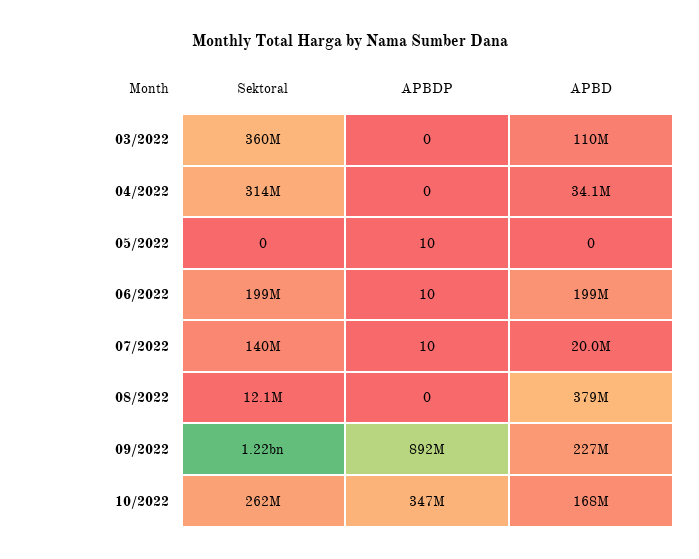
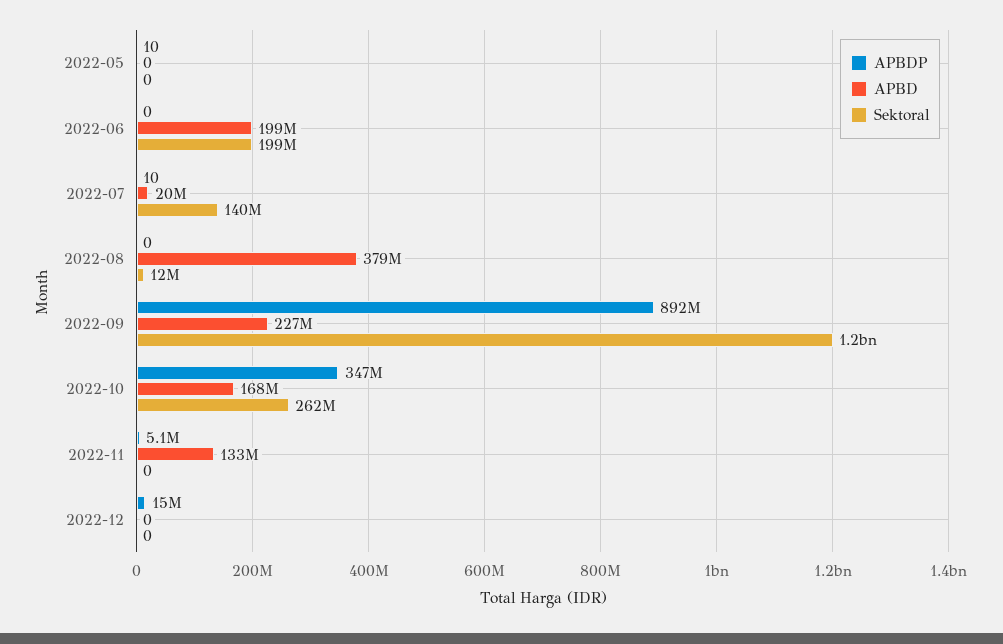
Sektoral, 03/2022: 360000000 -> none
APBDP, 03/2022: 0 -> none
APBD, 03/2022: 110000000 -> none
Sektoral, 04/2022: 314000000 -> none
APBDP, 04/2022: 0 -> none
APBD, 04/2022: 34100000 -> none
APBDP, 06/2022: 10 -> 0
APBDP, 2022-11: none -> 5100000
APBD, 2022-11: none -> 133000000
Sektoral, 2022-11: none -> 0
APBDP, 2022-12: none -> 15000000
APBD, 2022-12: none -> 0
Sektoral, 2022-12: none -> 0

